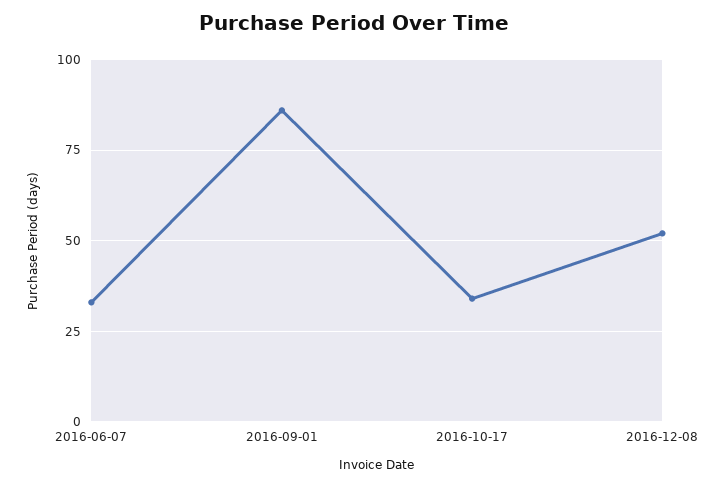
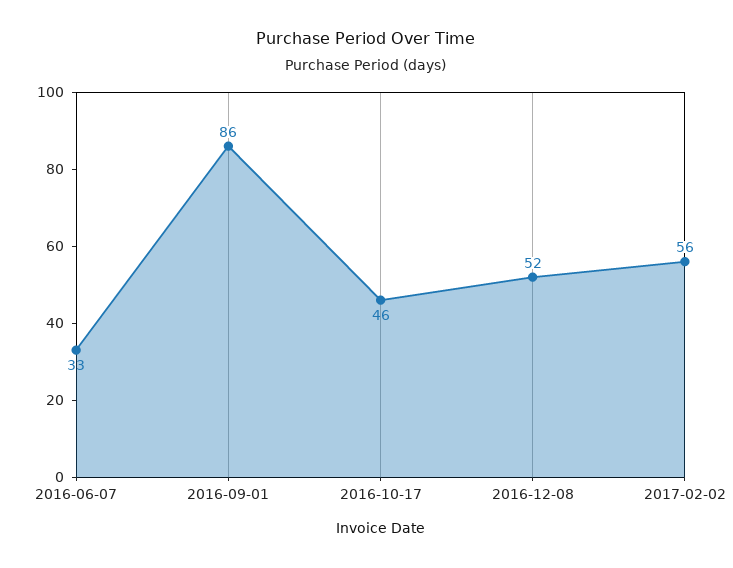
2016-10-17: 35 -> 46
2017-02-02: none -> 56

